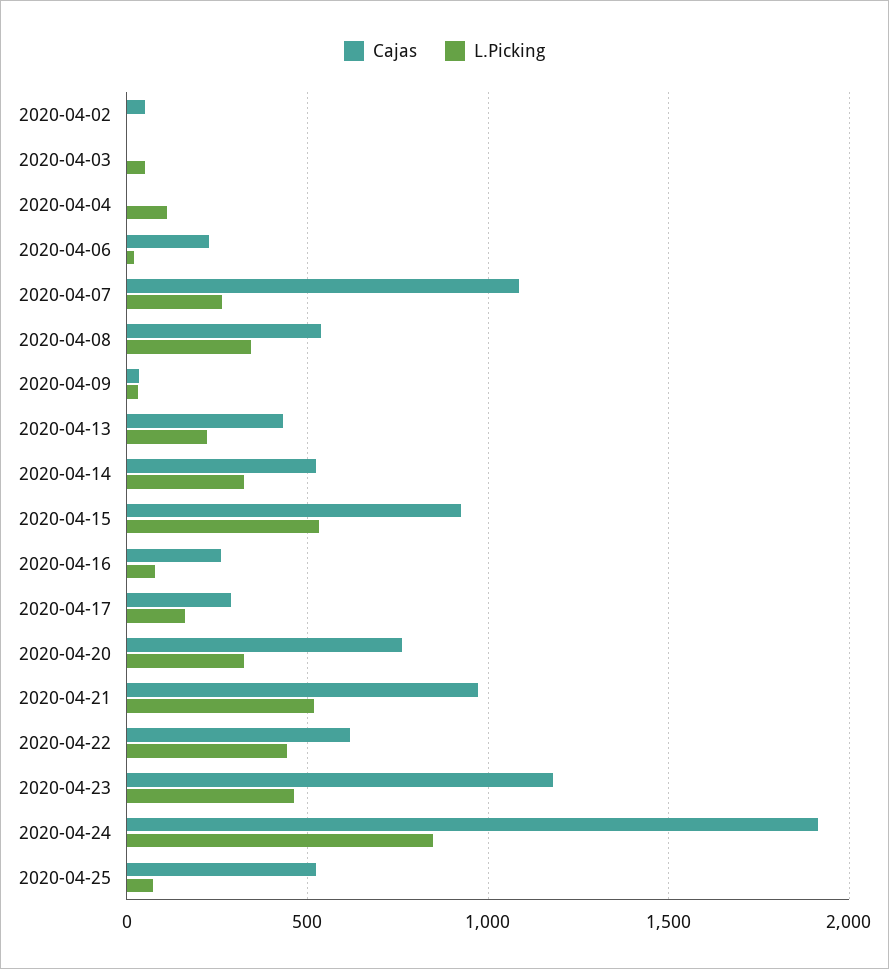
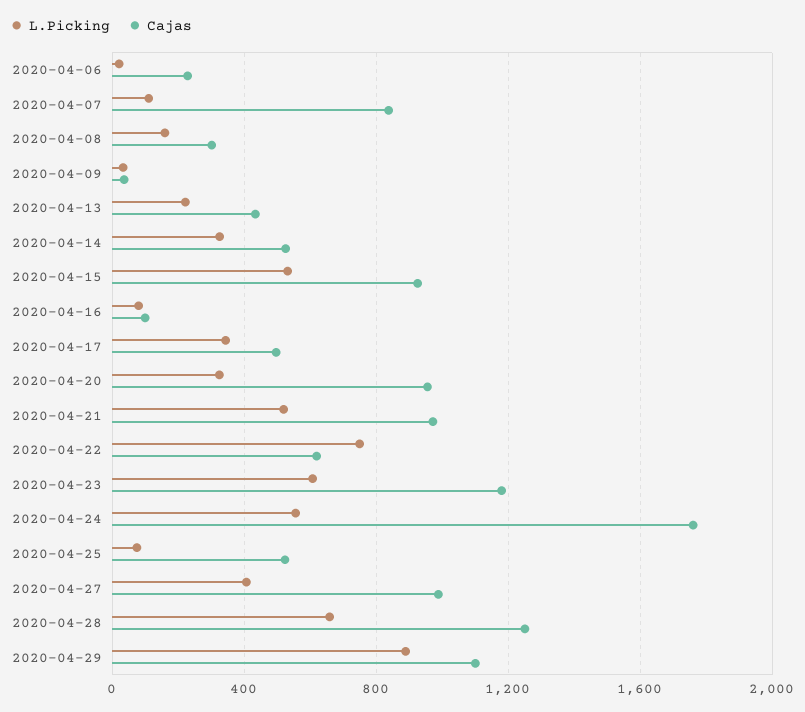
Cajas, 2020-04-02: 50 -> none
L.Picking, 2020-04-02: 0 -> none
Cajas, 2020-04-03: 0 -> none
L.Picking, 2020-04-03: 50 -> none
Cajas, 2020-04-04: 0 -> none
L.Picking, 2020-04-04: 100 -> none
Cajas, 2020-04-07: 1100 -> 850
L.Picking, 2020-04-07: 250 -> 100
Cajas, 2020-04-08: 550 -> 300
L.Picking, 2020-04-08: 350 -> 150
Cajas, 2020-04-16: 250 -> 100
Cajas, 2020-04-17: 300 -> 500
L.Picking, 2020-04-17: 150 -> 350
Cajas, 2020-04-20: 750 -> 950
L.Picking, 2020-04-22: 450 -> 750
L.Picking, 2020-04-23: 450 -> 600
Cajas, 2020-04-24: 1900 -> 1750
L.Picking, 2020-04-24: 850 -> 550
L.Picking, 2020-04-27: none -> 400
Cajas, 2020-04-27: none -> 1000
L.Picking, 2020-04-28: none -> 650
Cajas, 2020-04-28: none -> 1250
L.Picking, 2020-04-29: none -> 900
Cajas, 2020-04-29: none -> 1100

